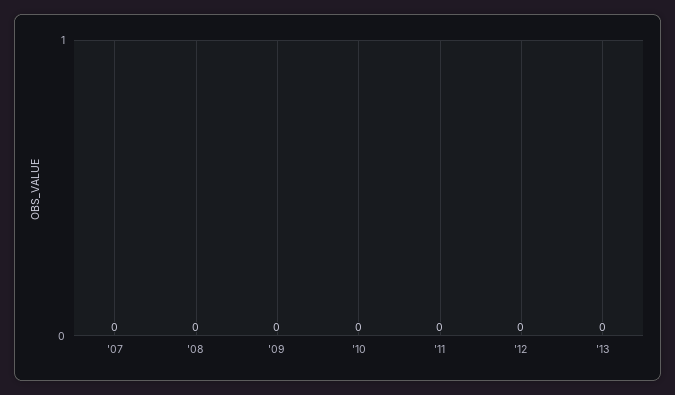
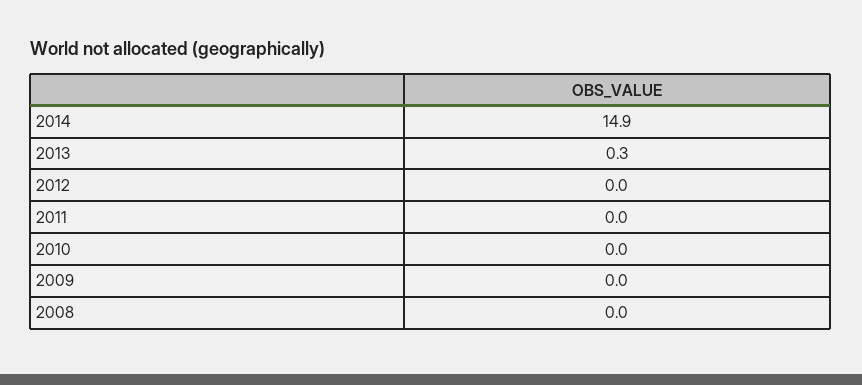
'07: 0 -> none
'13: 0 -> 0.3
2014: none -> 14.9

